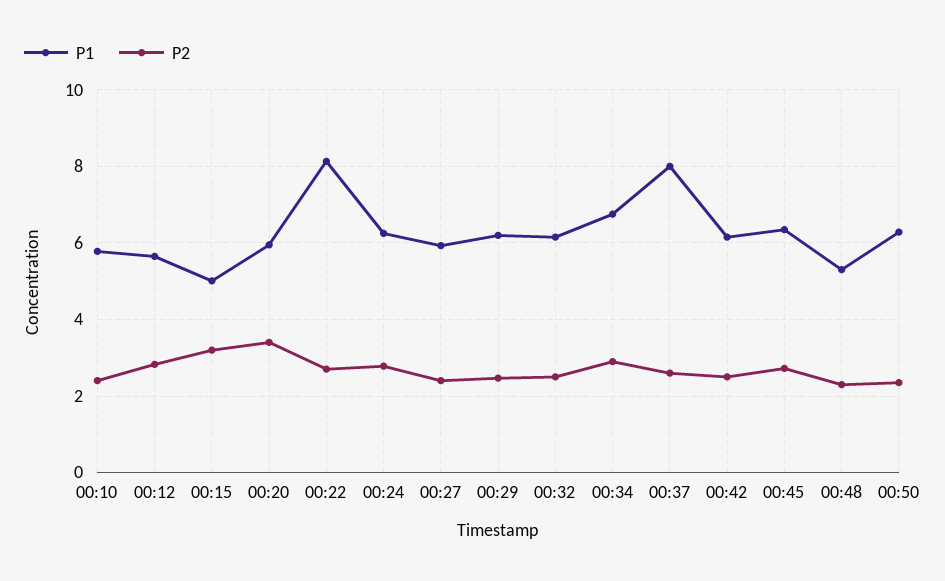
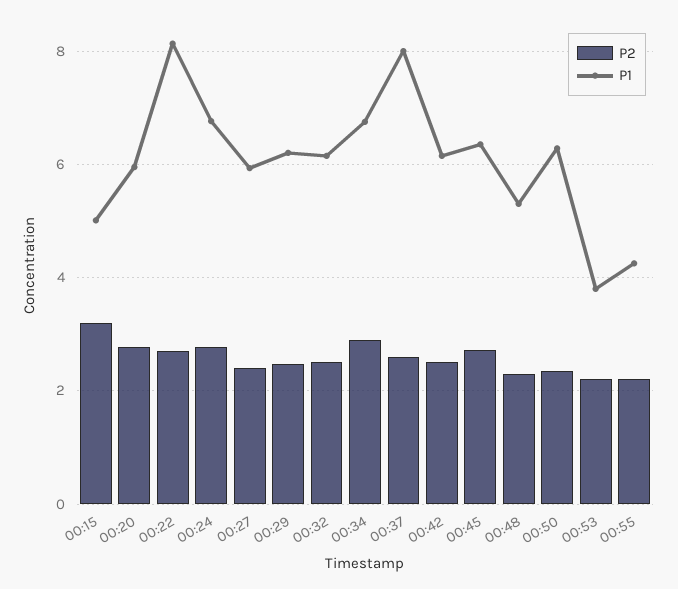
P1, 00:10: 5.8 -> none
P2, 00:10: 2.4 -> none
P1, 00:12: 5.6 -> none
P2, 00:12: 2.8 -> none
P2, 00:20: 3.4 -> 2.8
P1, 00:24: 6.2 -> 6.8
P2, 00:53: none -> 2.2
P1, 00:53: none -> 3.8
P2, 00:55: none -> 2.2
P1, 00:55: none -> 4.2

